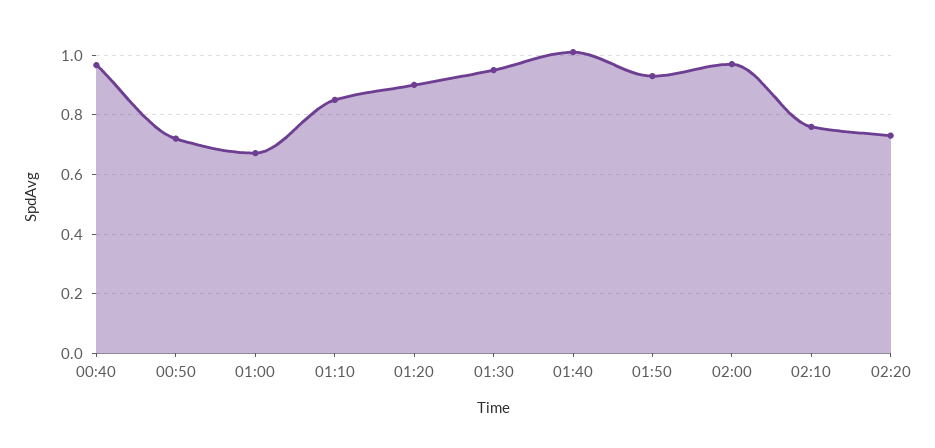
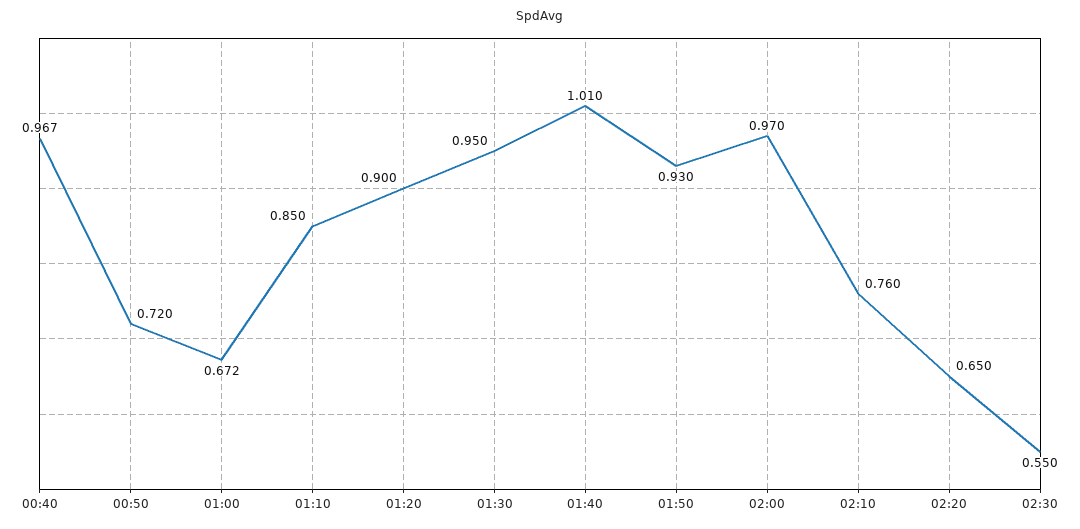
02:20: 0.725 -> 0.65
02:30: none -> 0.55

